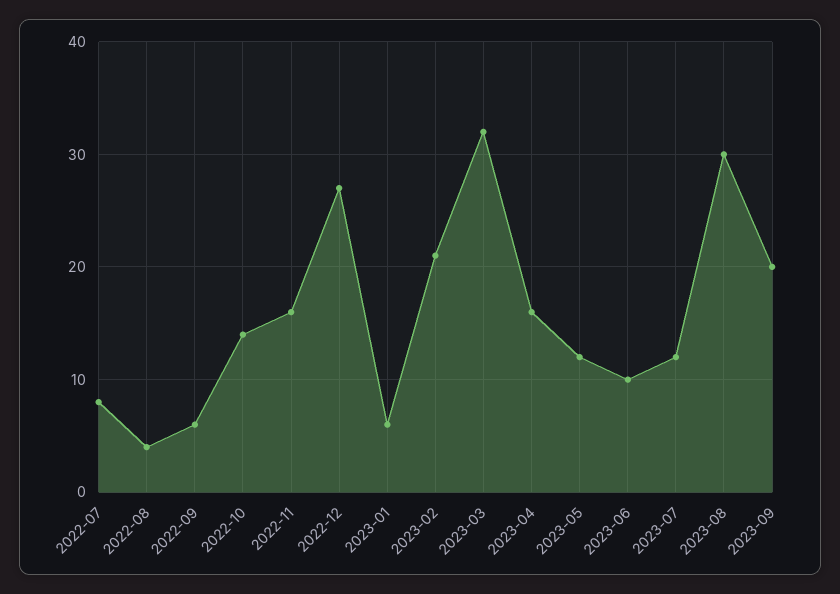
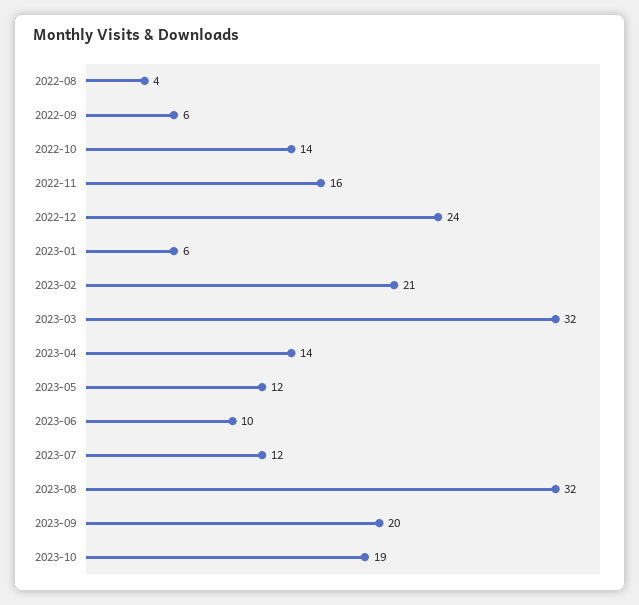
2022-07: 8 -> none
2022-12: 27 -> 24
2023-04: 16 -> 14
2023-08: 30 -> 32
2023-10: none -> 19

